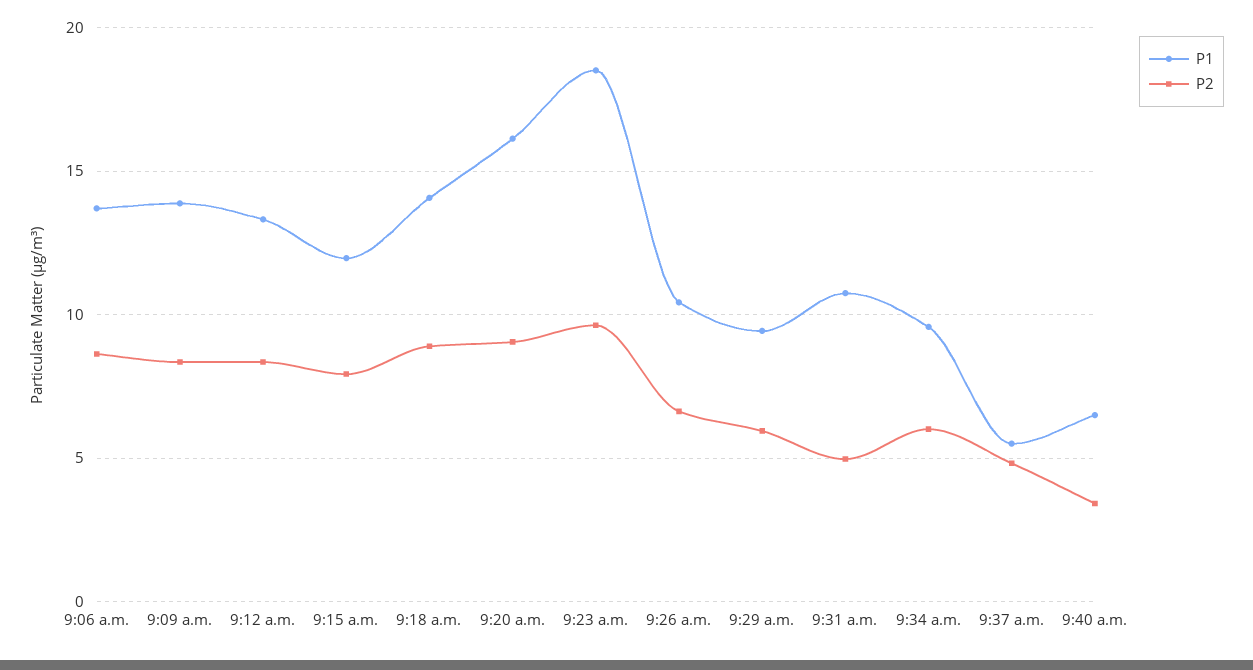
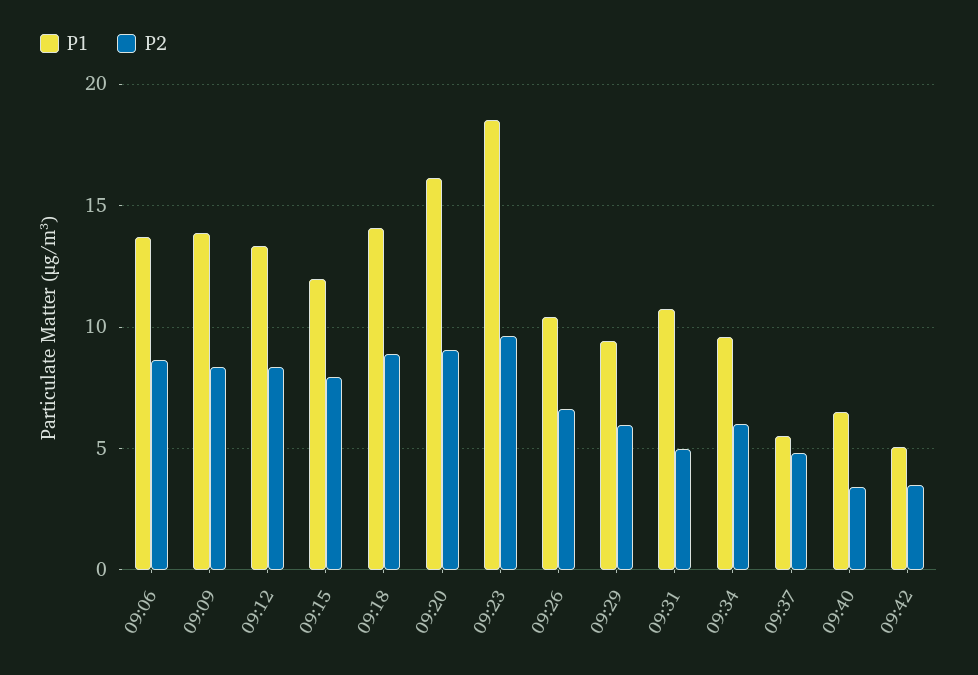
P1, 09:42: none -> 5
P2, 09:42: none -> 3.5

